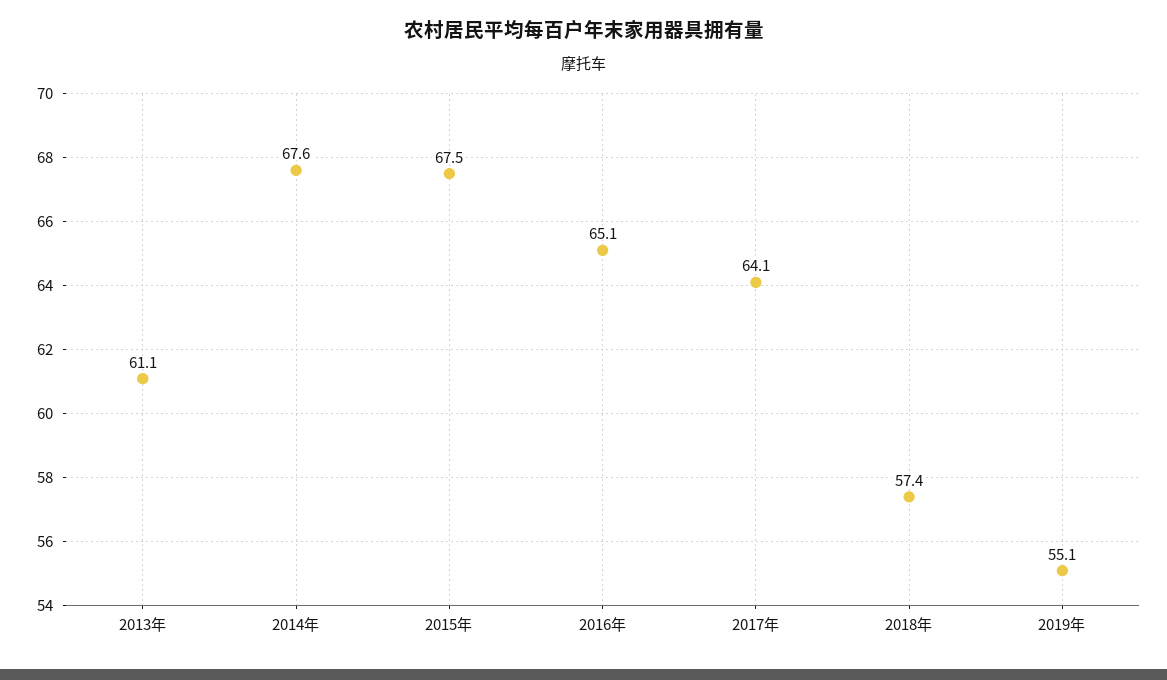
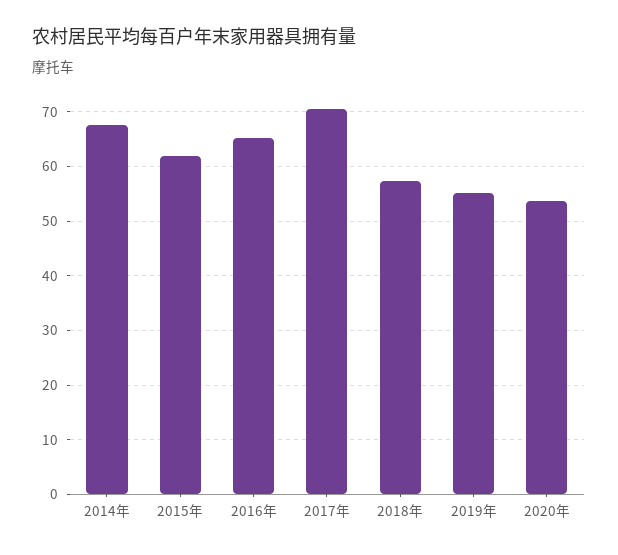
2013年: 61.1 -> none
2015年: 67.5 -> 62
2017年: 64.1 -> 70
2020年: none -> 54

